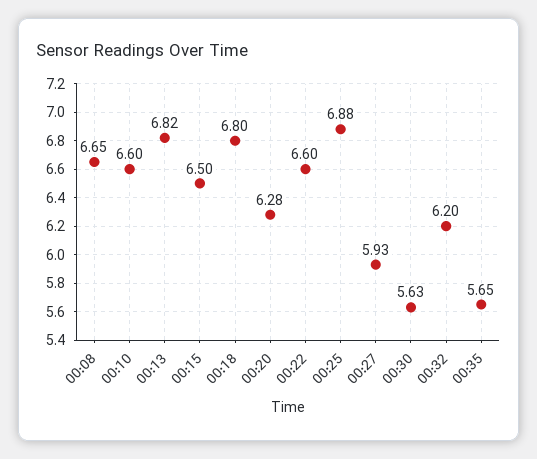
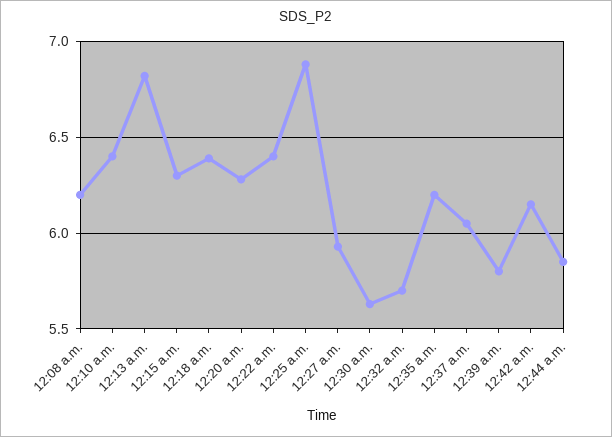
00:08: 6.65 -> 6.2
00:10: 6.6 -> 6.4
00:15: 6.5 -> 6.3
00:18: 6.8 -> 6.4
00:22: 6.6 -> 6.4
00:32: 6.2 -> 5.7
00:35: 5.65 -> 6.2
12:37 a.m.: none -> 6.05
12:39 a.m.: none -> 5.8
12:42 a.m.: none -> 6.15
12:44 a.m.: none -> 5.85

